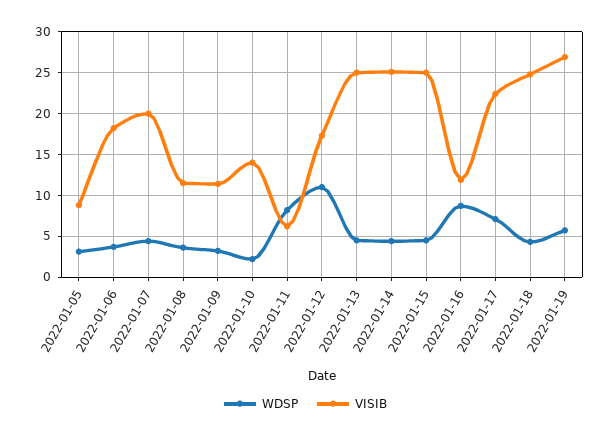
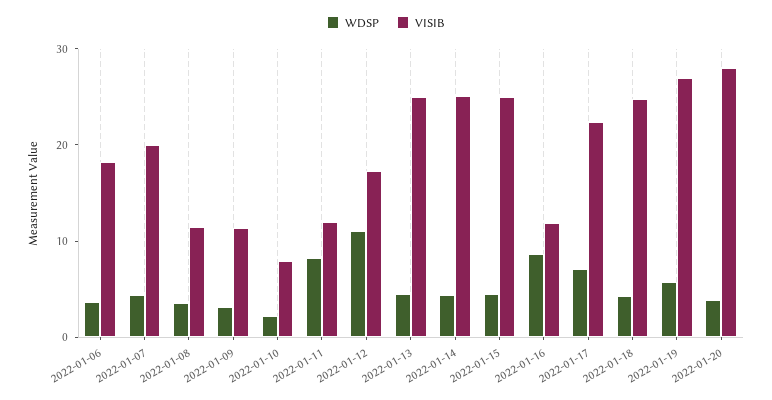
WDSP, 2022-01-05: 3 -> none
VISIB, 2022-01-05: 9 -> none
VISIB, 2022-01-10: 14 -> 8
VISIB, 2022-01-11: 6 -> 12
WDSP, 2022-01-20: none -> 4
VISIB, 2022-01-20: none -> 28

